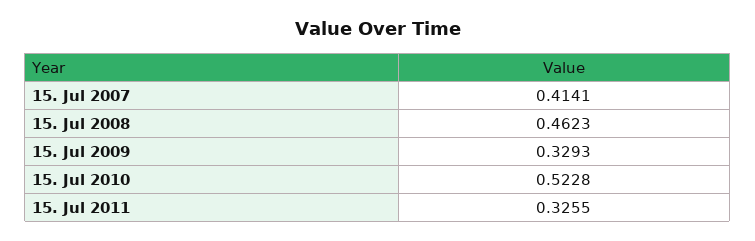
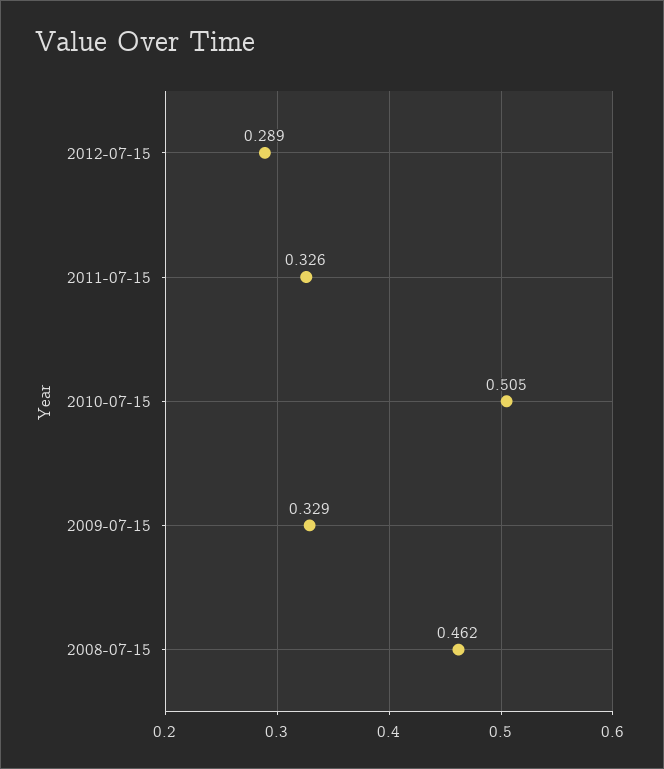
15. Jul 2007: 0.4141 -> none
15. Jul 2010: 0.5228 -> 0.505
2012-07-15: none -> 0.289

